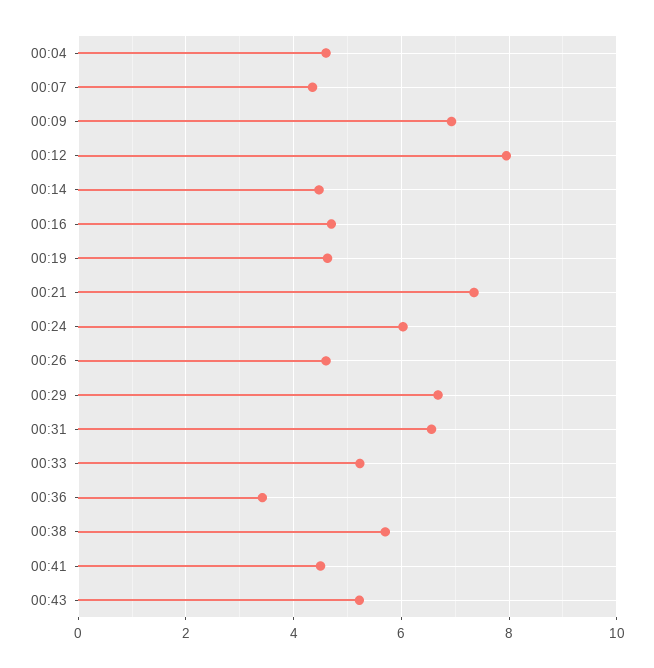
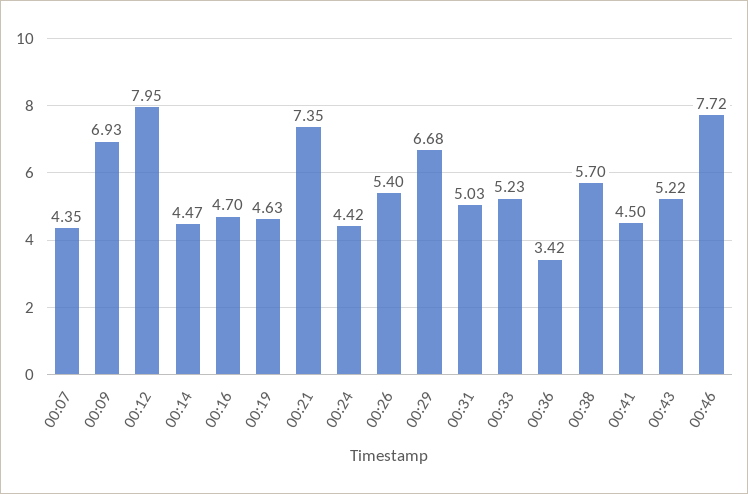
00:04: 4.6 -> none
00:24: 6 -> 4.42
00:26: 4.6 -> 5.4
00:31: 6.6 -> 5.03
00:46: none -> 7.72

